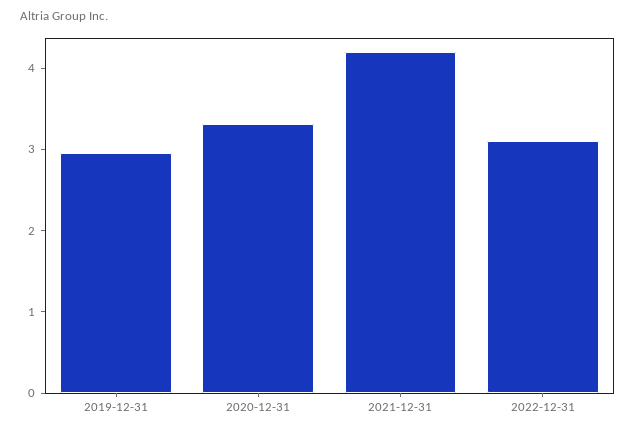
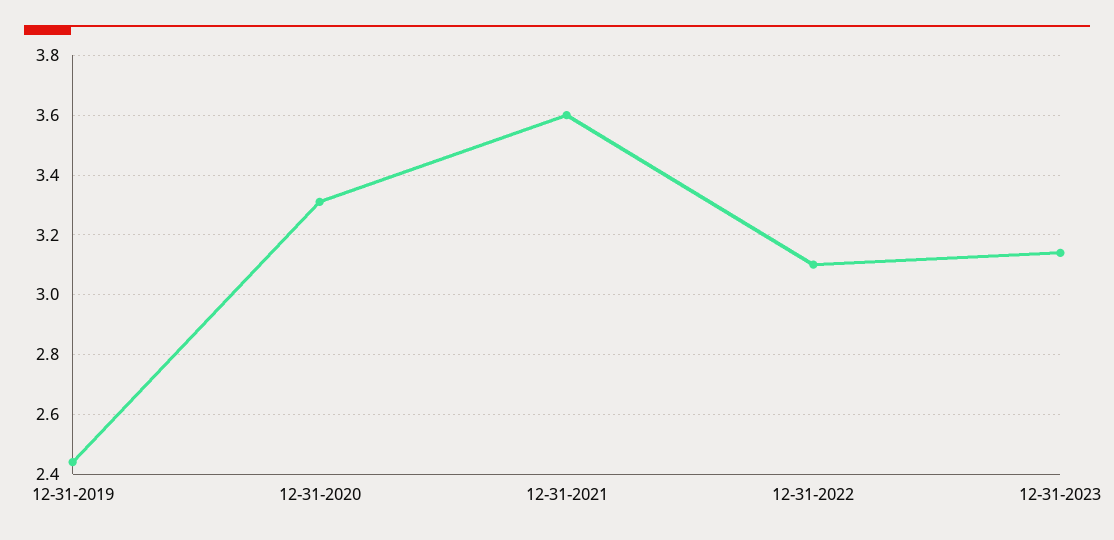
2019-12-31: 3 -> 2.45
2021-12-31: 4.2 -> 3.6
12-31-2023: none -> 3.15

